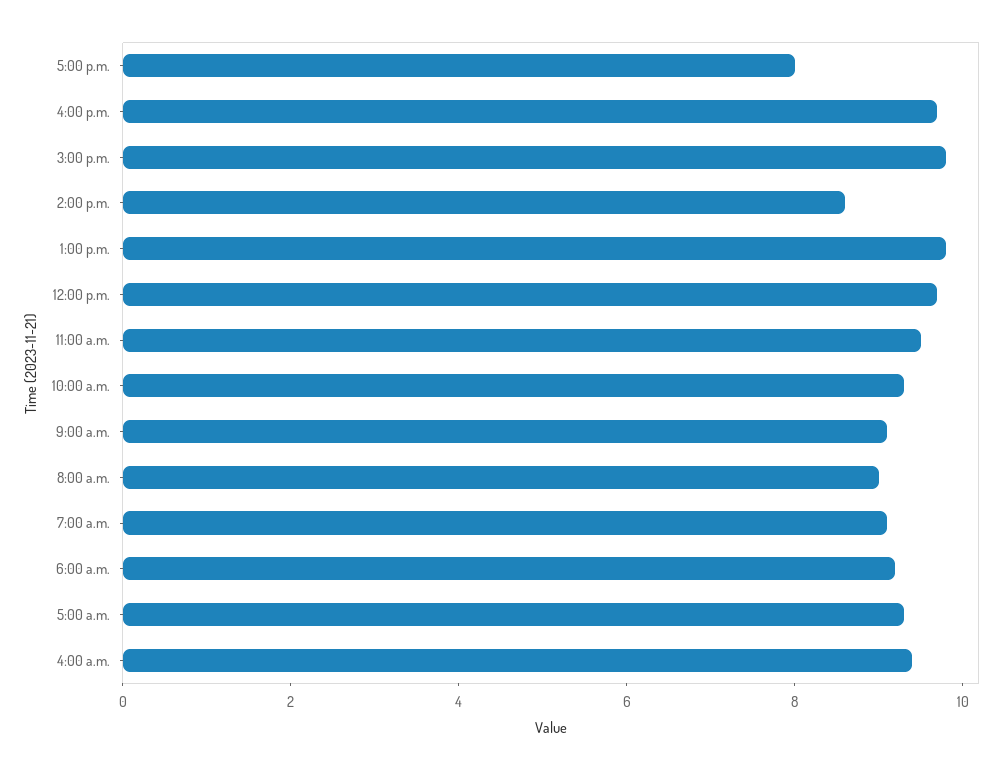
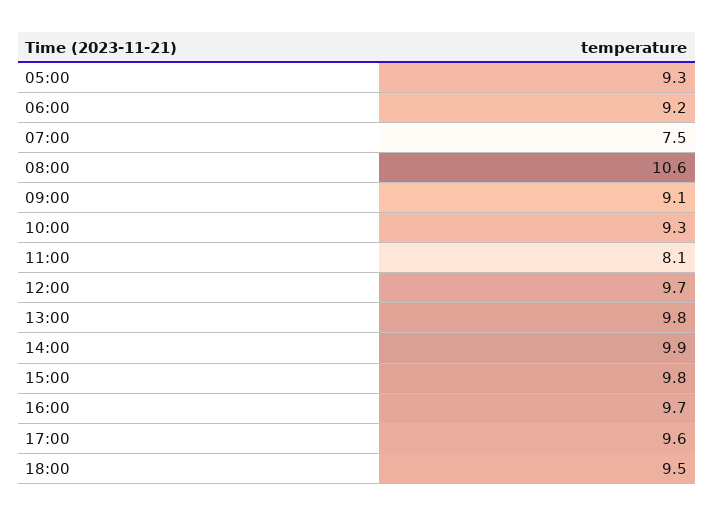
5:00 p.m.: 8 -> 9.6
2:00 p.m.: 8.5 -> 9.9
11:00 a.m.: 9.5 -> 8.1
8:00 a.m.: 9 -> 10.6
7:00 a.m.: 9 -> 7.5
4:00 a.m.: 9.5 -> none
18:00: none -> 9.5

